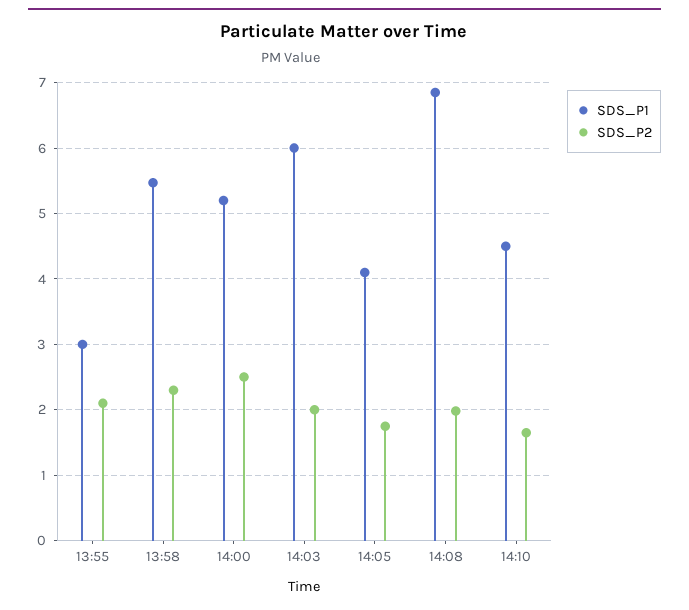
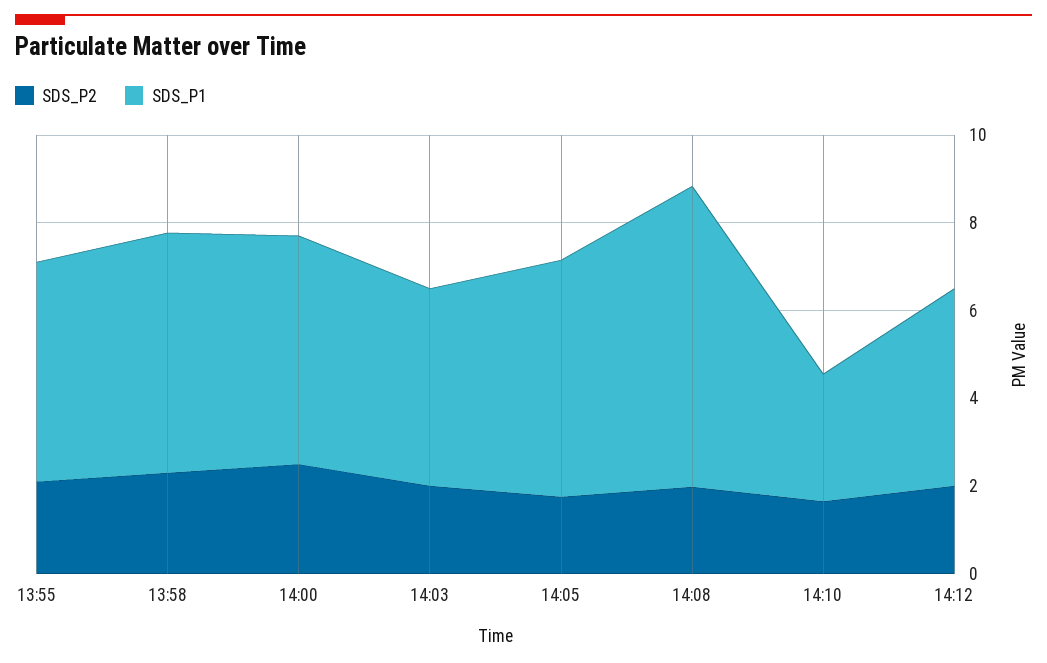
SDS_P1, 13:55: 3 -> 5
SDS_P1, 14:03: 6 -> 4.5
SDS_P1, 14:05: 4.1 -> 5.5
SDS_P1, 14:10: 4.5 -> 3
SDS_P2, 14:12: none -> 2
SDS_P1, 14:12: none -> 4.5

